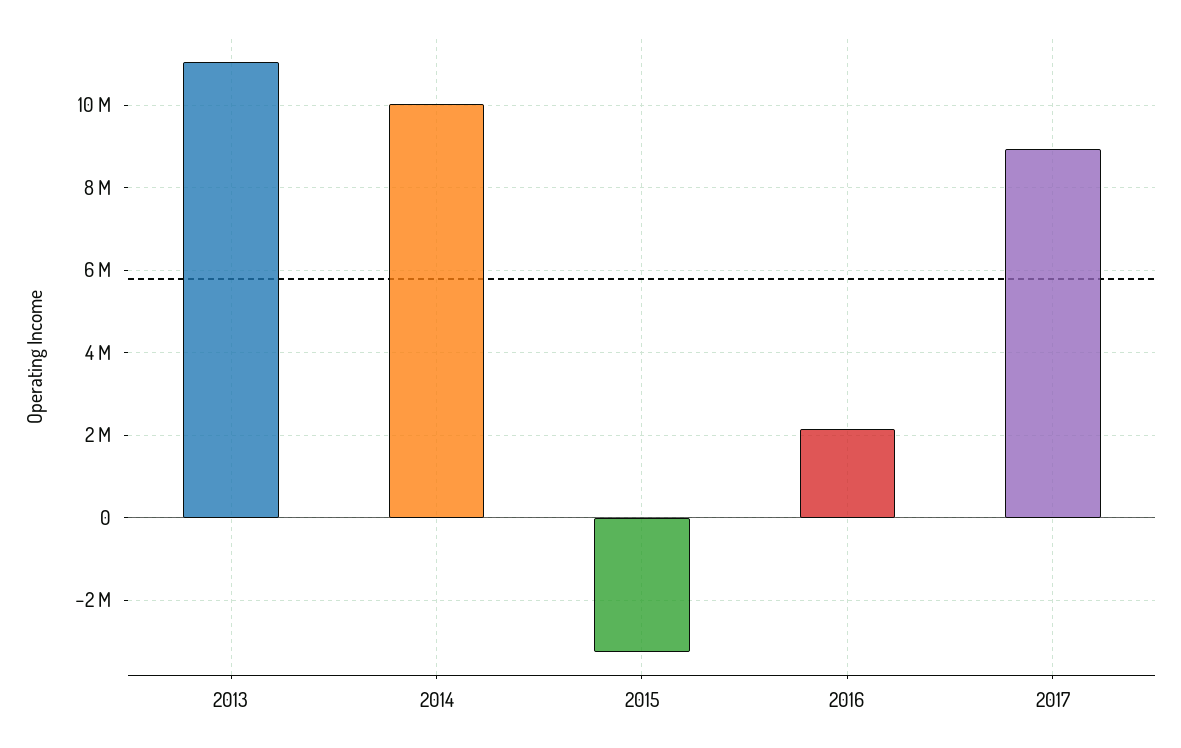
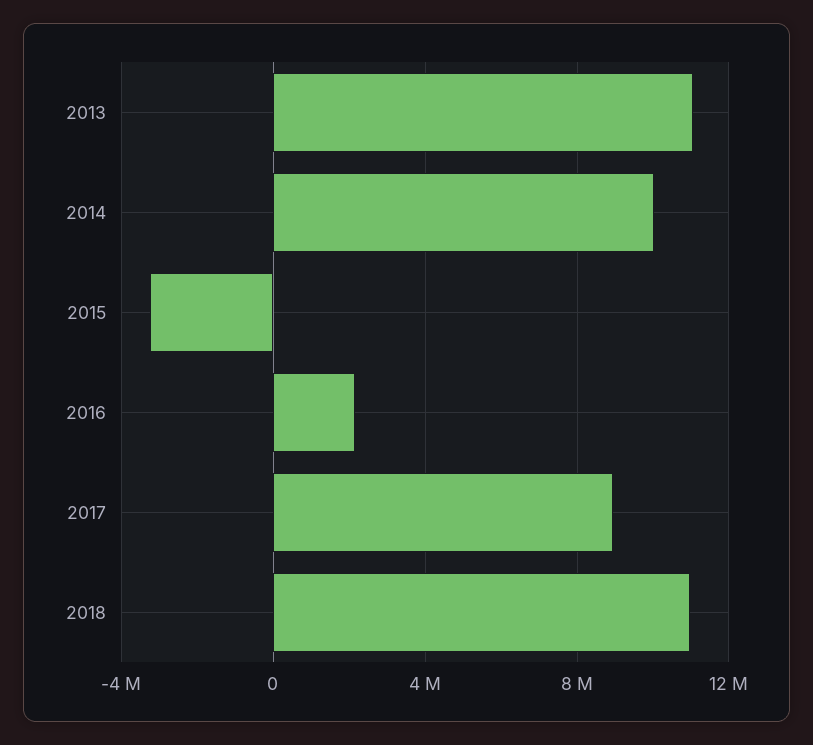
2018: none -> 11000000

